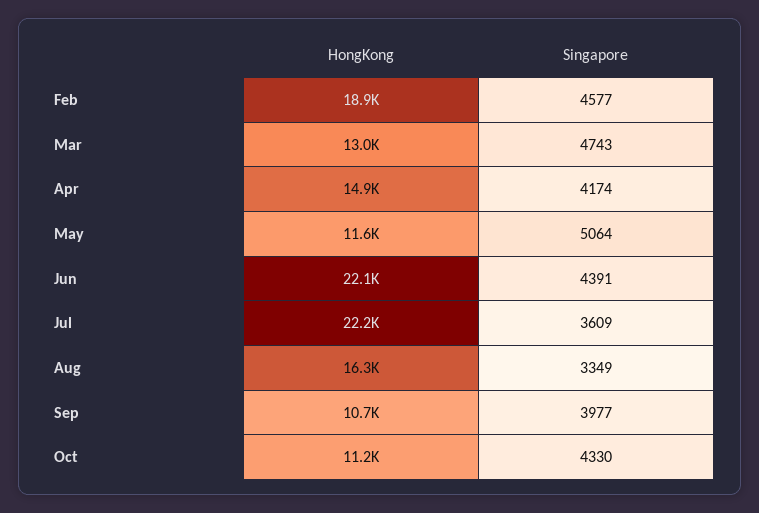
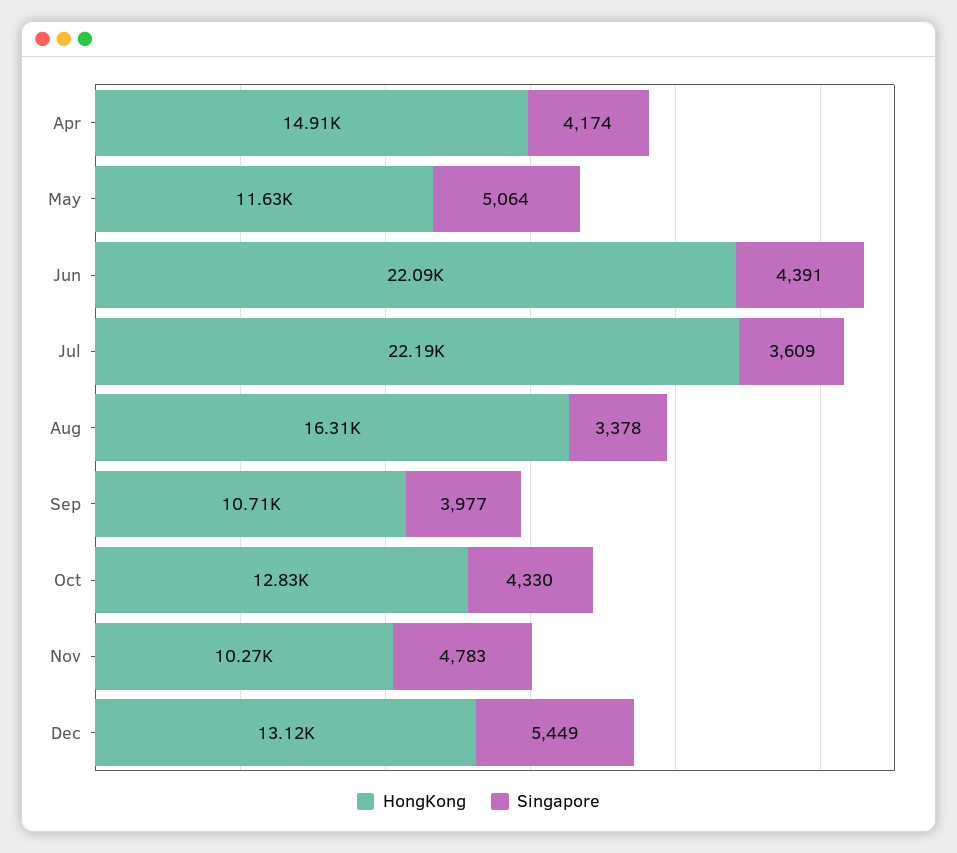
HongKong, Feb: 18900 -> none
Singapore, Feb: 4577 -> none
HongKong, Mar: 13000 -> none
Singapore, Mar: 4743 -> none
Singapore, Aug: 3349 -> 3378
HongKong, Oct: 11200 -> 12830
HongKong, Nov: none -> 10270
Singapore, Nov: none -> 4783
HongKong, Dec: none -> 13120
Singapore, Dec: none -> 5449

